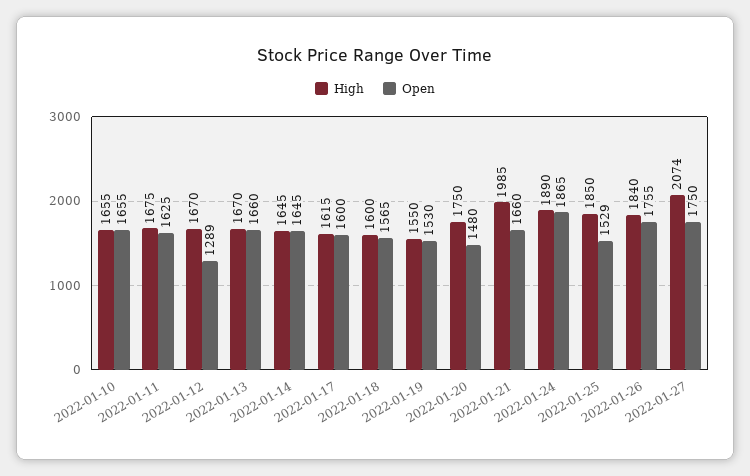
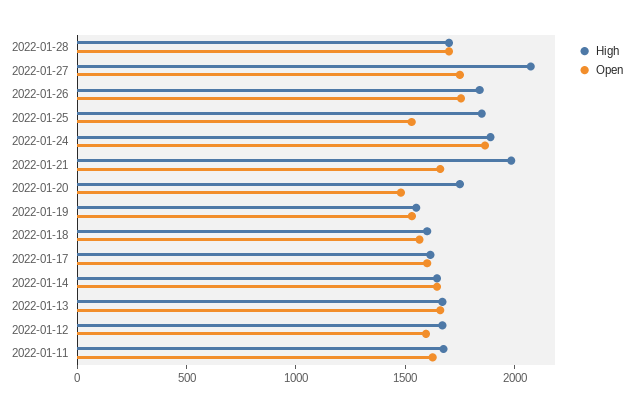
High, 2022-01-10: 1655 -> none
Open, 2022-01-10: 1655 -> none
Open, 2022-01-12: 1289 -> 1600
High, 2022-01-28: none -> 1700
Open, 2022-01-28: none -> 1700

